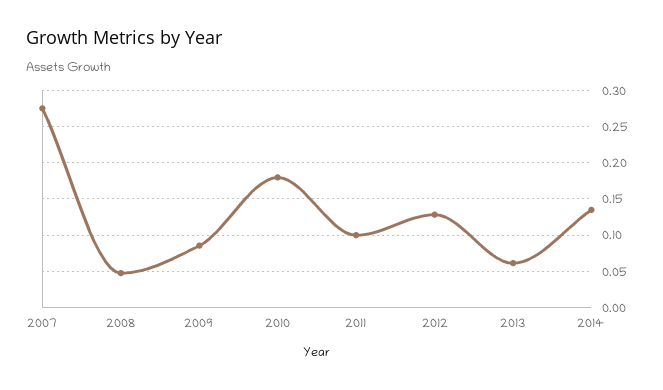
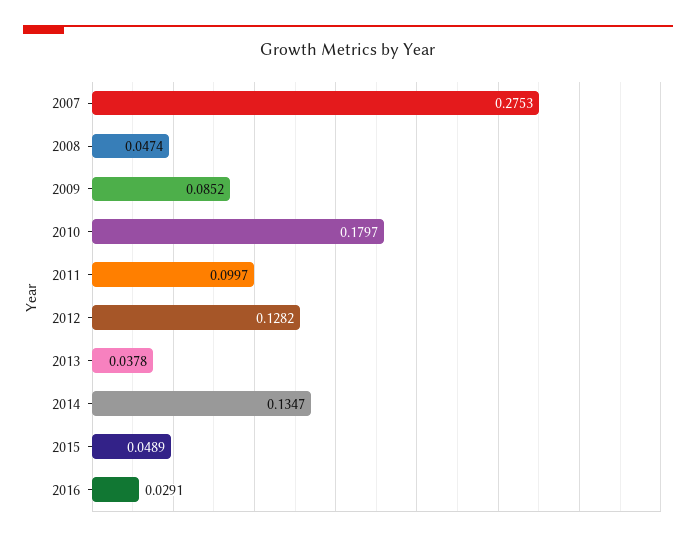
2013: 0.06 -> 0.0378
2015: none -> 0.0489
2016: none -> 0.0291

